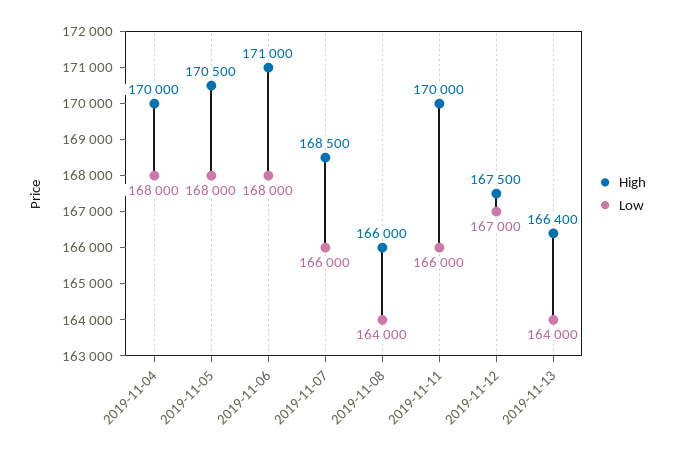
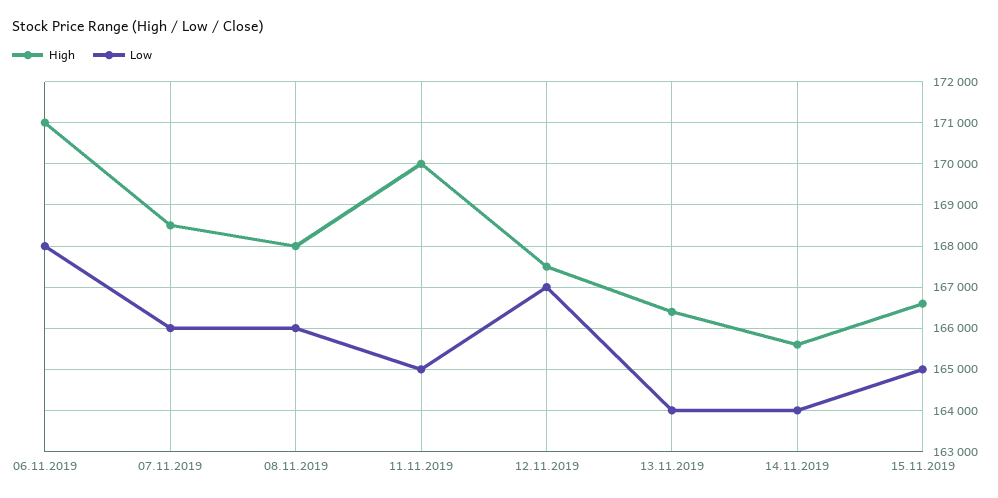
High, 2019-11-04: 170000 -> none
Low, 2019-11-04: 168000 -> none
High, 2019-11-05: 170500 -> none
Low, 2019-11-05: 168000 -> none
High, 2019-11-08: 166000 -> 168000
Low, 2019-11-08: 164000 -> 166000
Low, 2019-11-11: 166000 -> 165000
High, 14.11.2019: none -> 165600
Low, 14.11.2019: none -> 164000
High, 15.11.2019: none -> 166600
Low, 15.11.2019: none -> 165000

